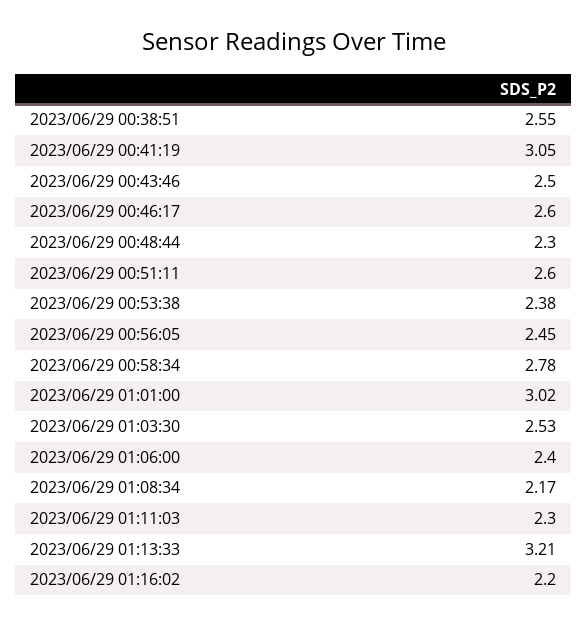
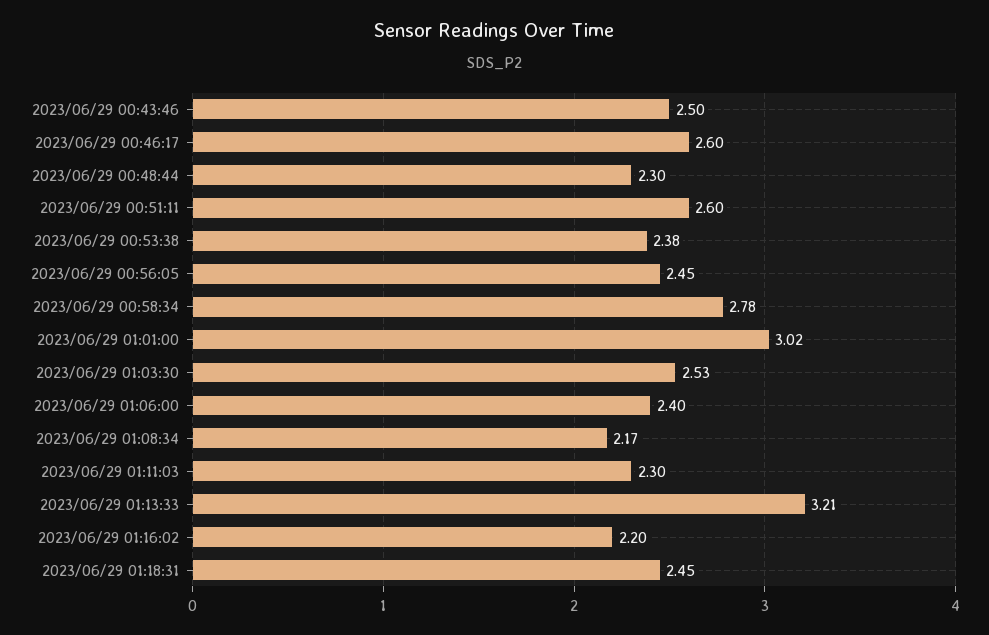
2023/06/29 00:38:51: 2.55 -> none
2023/06/29 00:41:19: 3.05 -> none
2023/06/29 01:18:31: none -> 2.45

